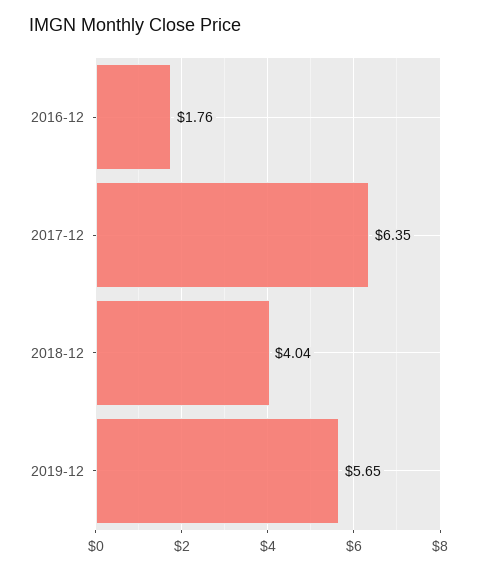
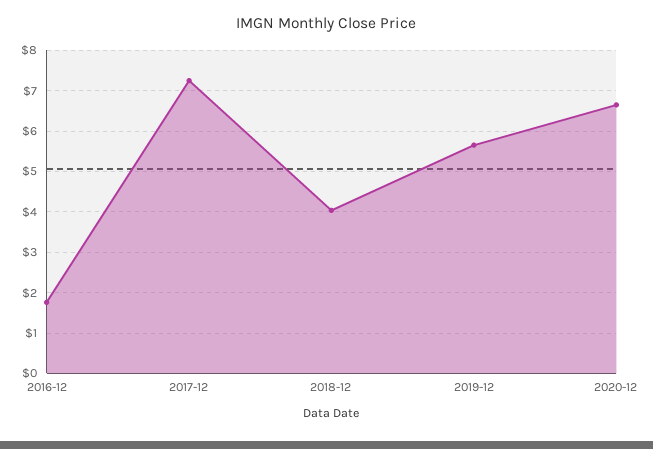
2017-12: 6.35 -> 7.2
2020-12: none -> 6.6

